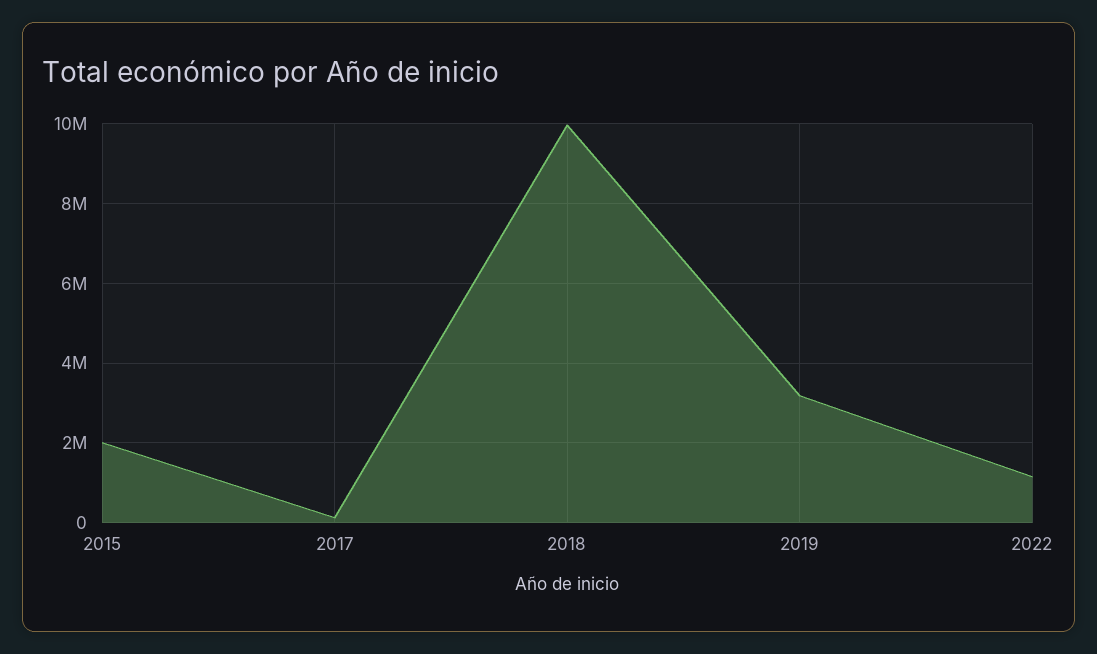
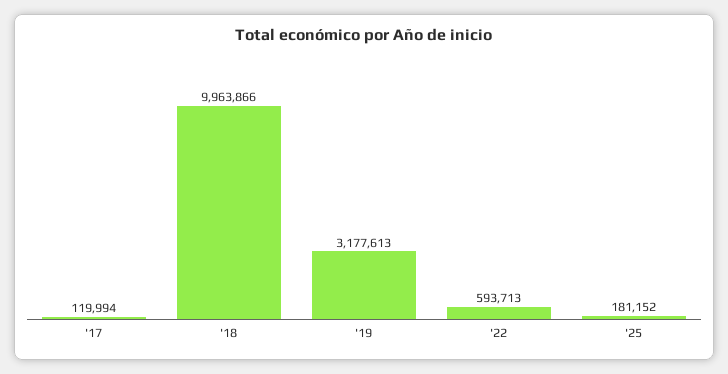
2015: 2000000 -> none
2022: 1200000 -> 593713
'25: none -> 181152

